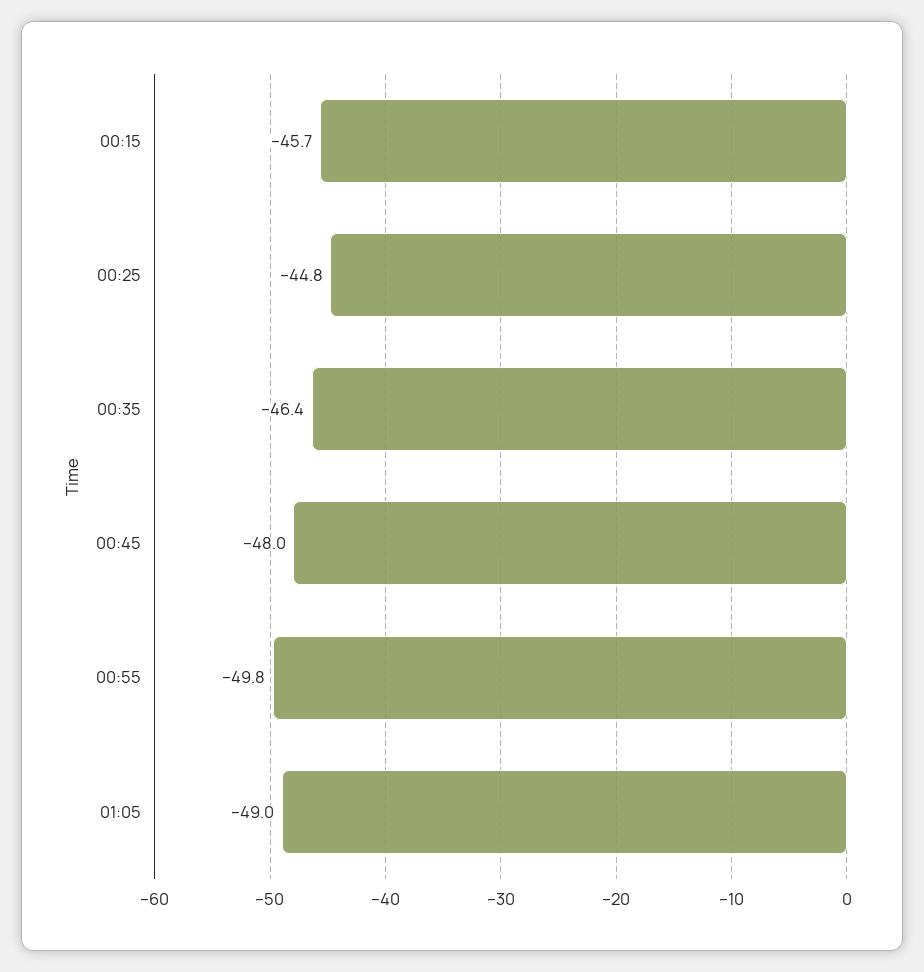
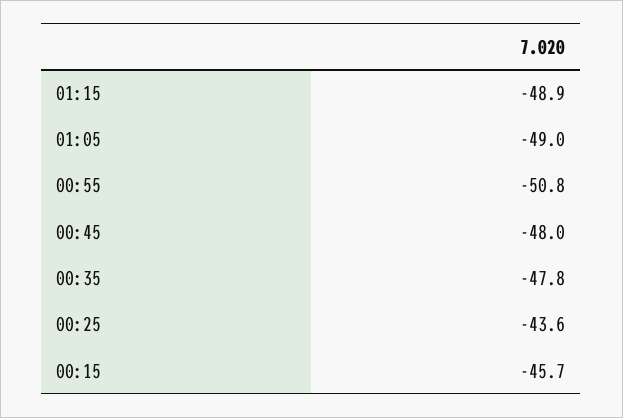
00:25: -44.8 -> -43.6
00:35: -46.4 -> -47.8
00:55: -49.8 -> -50.8
01:15: none -> -48.9

